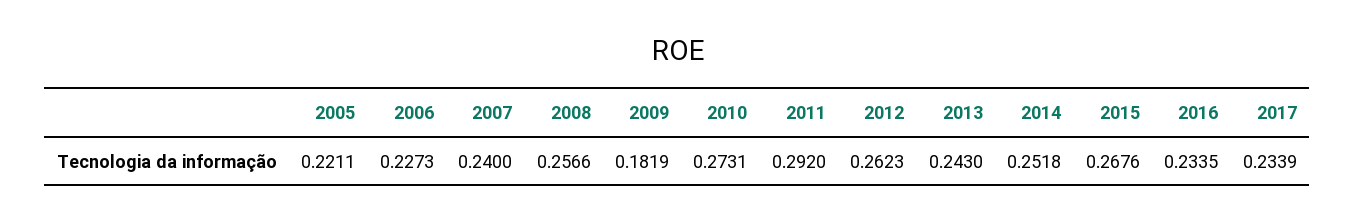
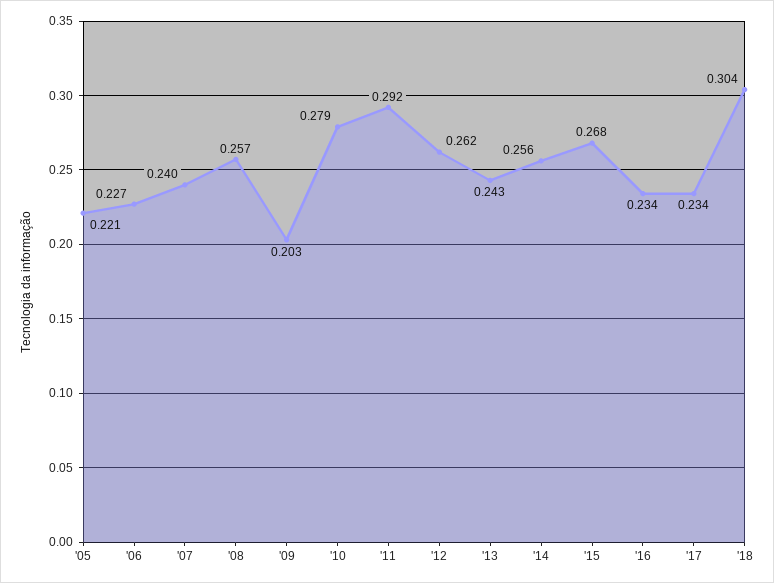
2009: 0.1819 -> 0.203
2010: 0.2731 -> 0.279
2014: 0.2518 -> 0.256
'18: none -> 0.304

